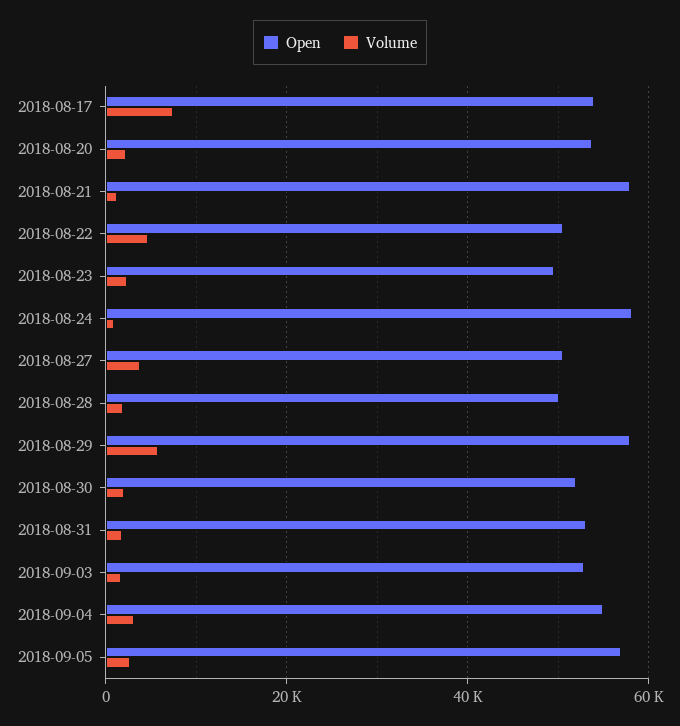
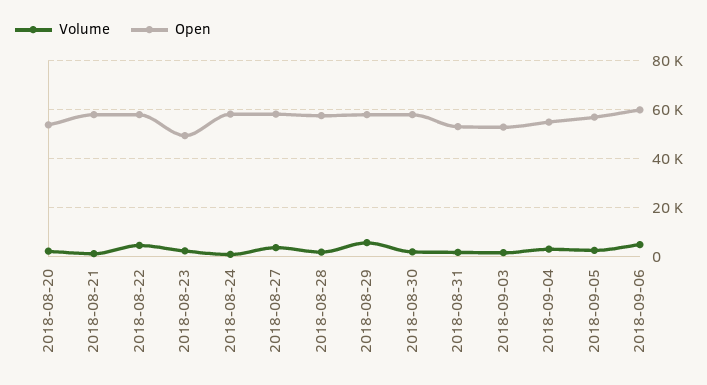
Open, 2018-08-17: 54000 -> none
Volume, 2018-08-17: 8000 -> none
Open, 2018-08-22: 50000 -> 57500
Open, 2018-08-27: 50000 -> 57500
Open, 2018-08-28: 50000 -> 57500
Open, 2018-08-30: 52000 -> 57500
Volume, 2018-09-06: none -> 5000
Open, 2018-09-06: none -> 60000

